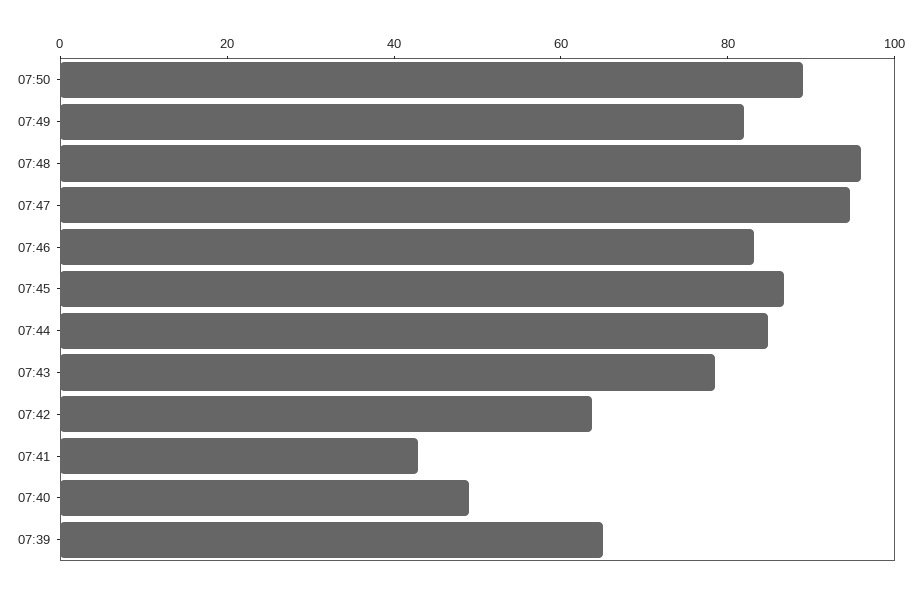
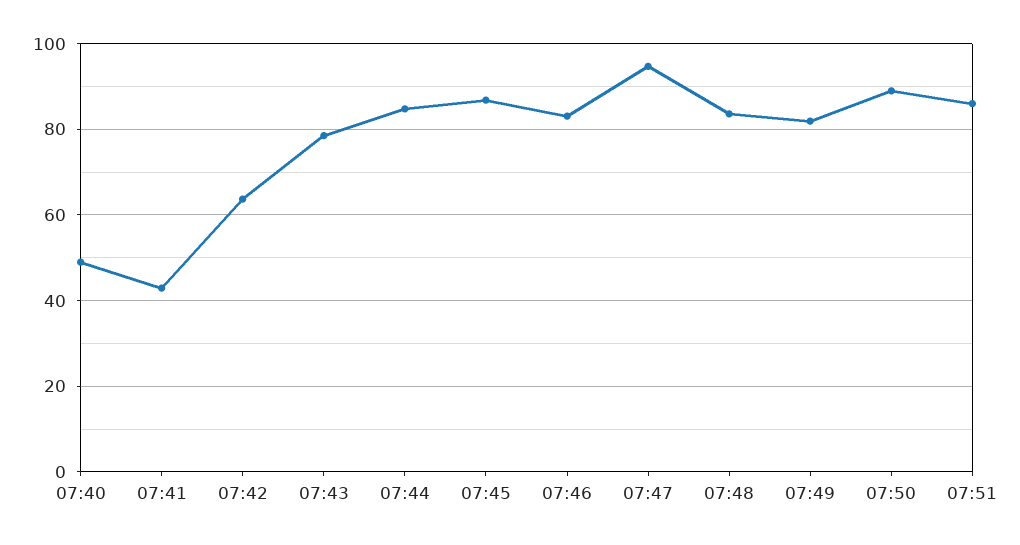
07:48: 95 -> 84
07:39: 65 -> none
07:51: none -> 86

